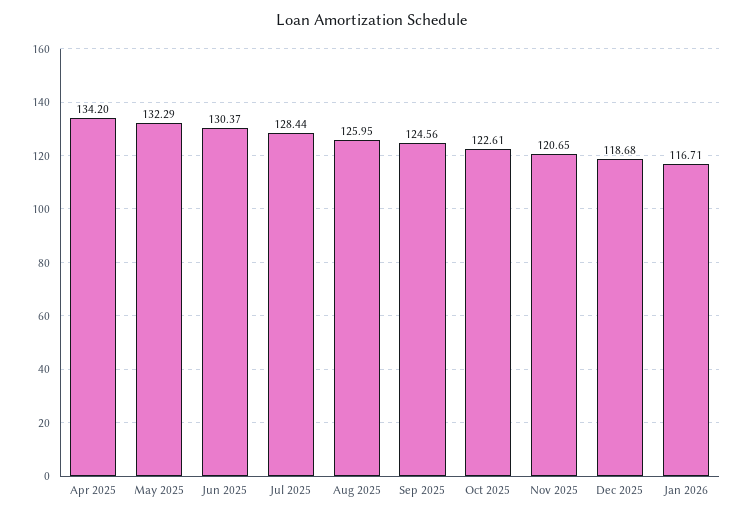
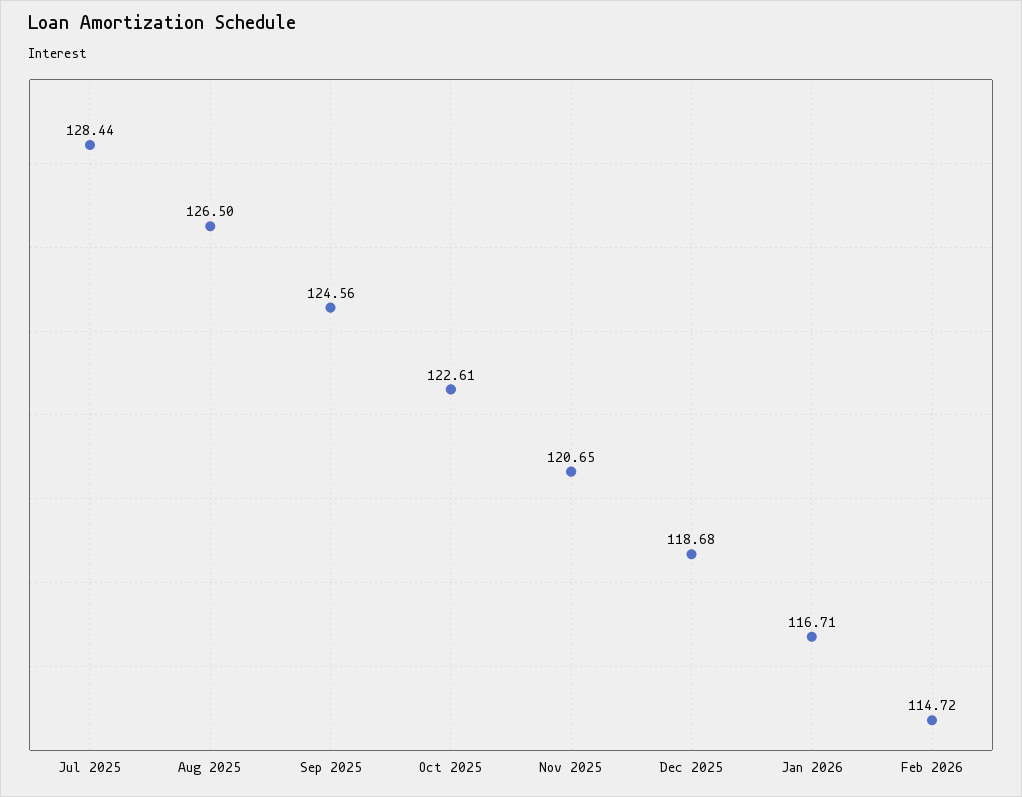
Apr 2025: 134.2 -> none
May 2025: 132.29 -> none
Jun 2025: 130.37 -> none
Aug 2025: 125.95 -> 126.5
Feb 2026: none -> 114.72

